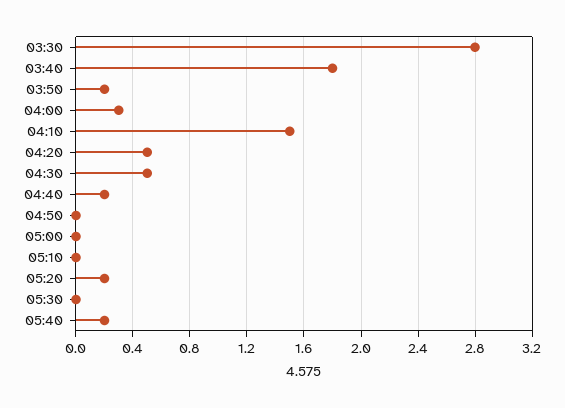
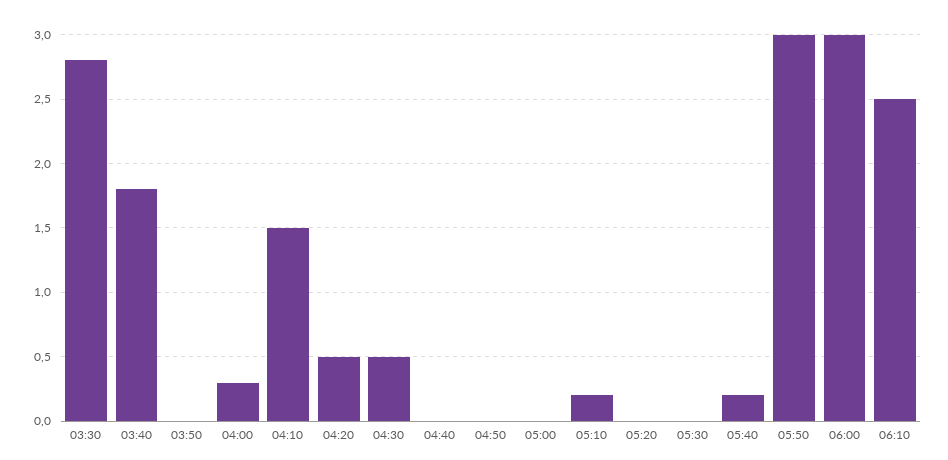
03:50: 0.2 -> 0
04:40: 0.2 -> 0
05:10: 0 -> 0.2
05:20: 0.2 -> 0
05:50: none -> 3
06:00: none -> 3
06:10: none -> 2.5

